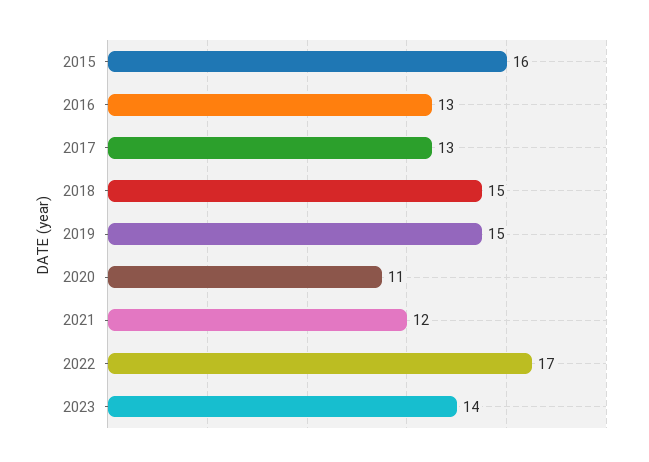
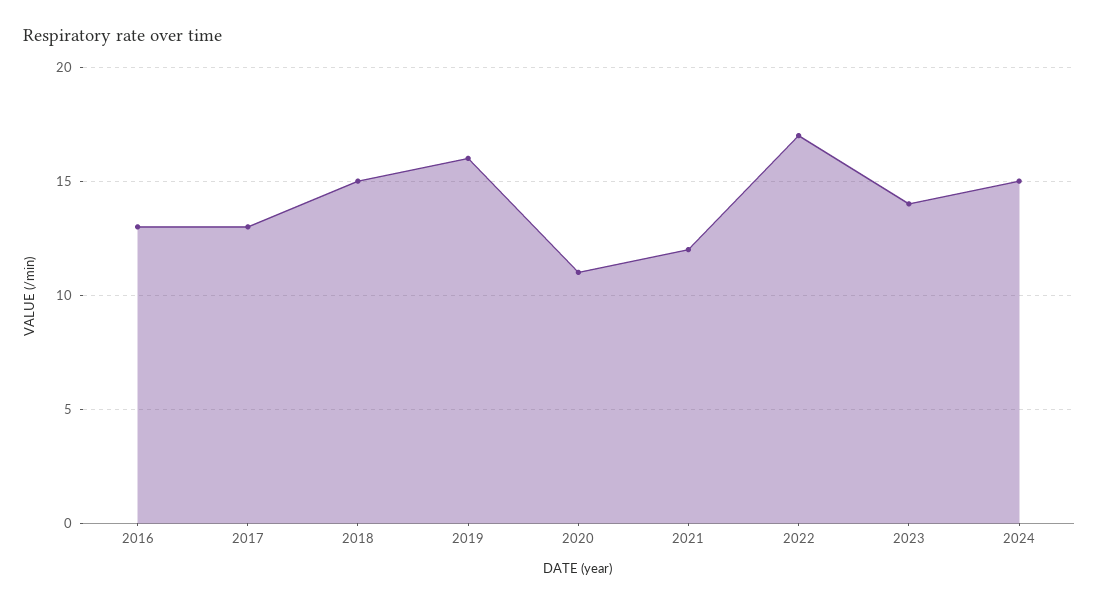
2015: 16 -> none
2019: 15 -> 16
2024: none -> 15

